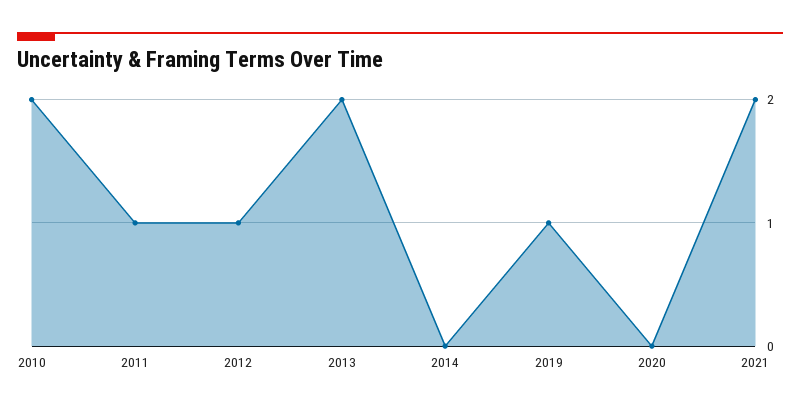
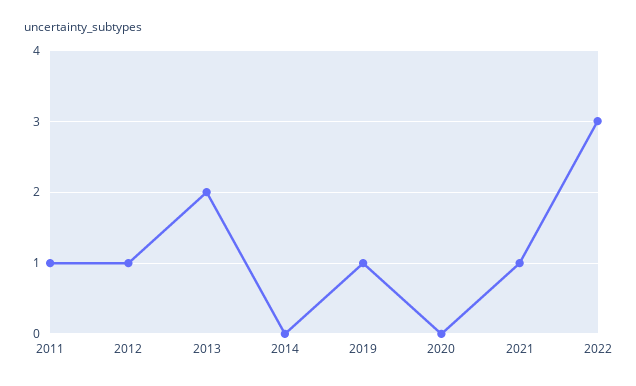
2010: 2 -> none
2021: 2 -> 1
2022: none -> 3

